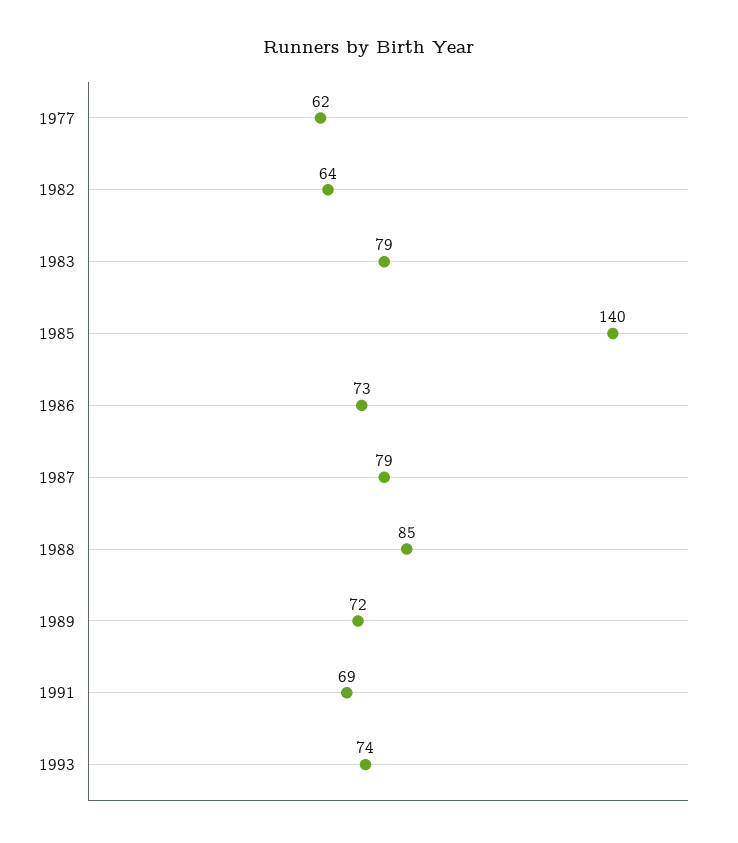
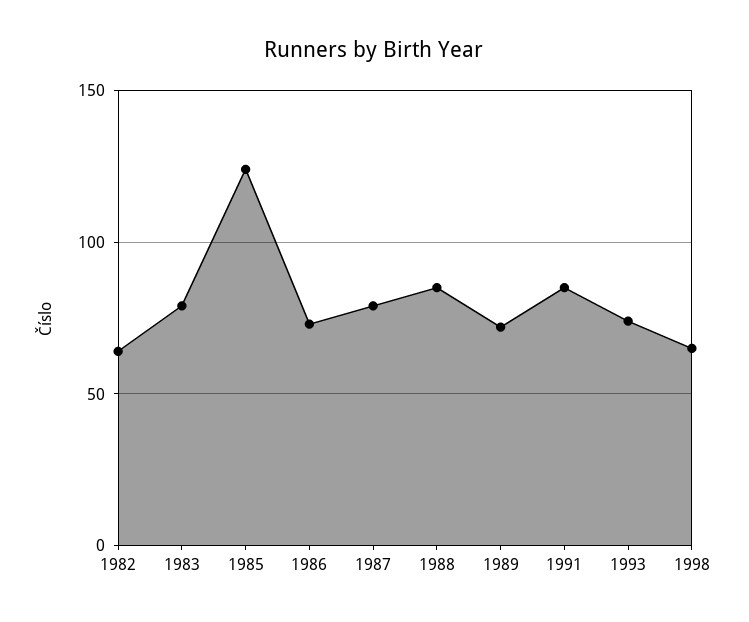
1977: 62 -> none
1985: 140 -> 125
1991: 69 -> 85
1998: none -> 65

